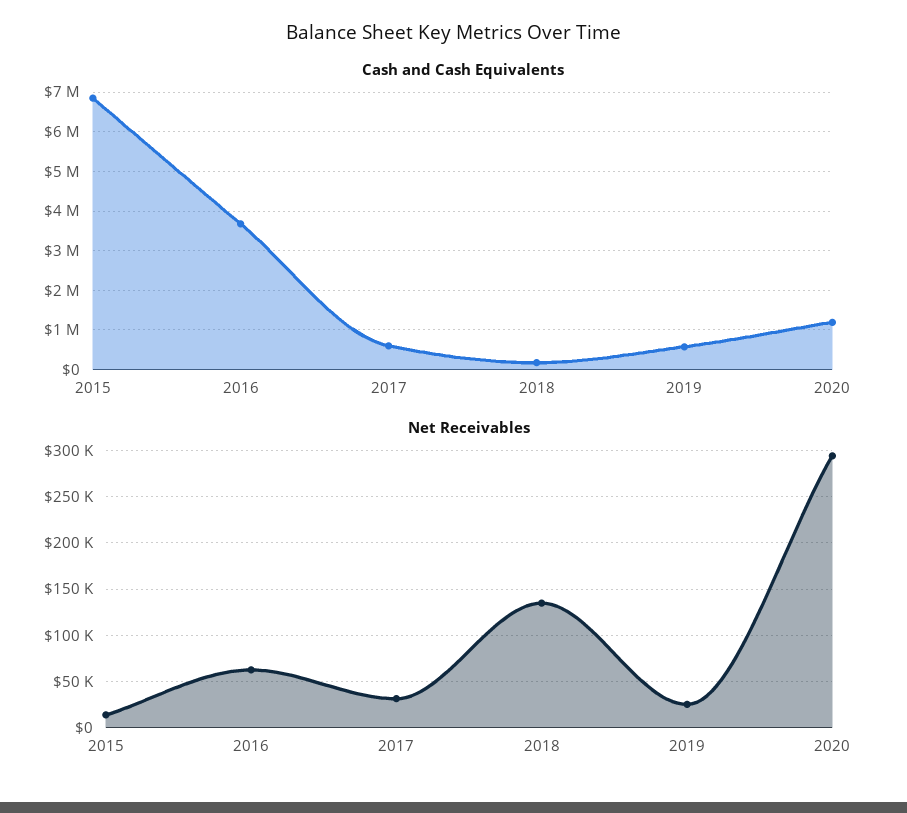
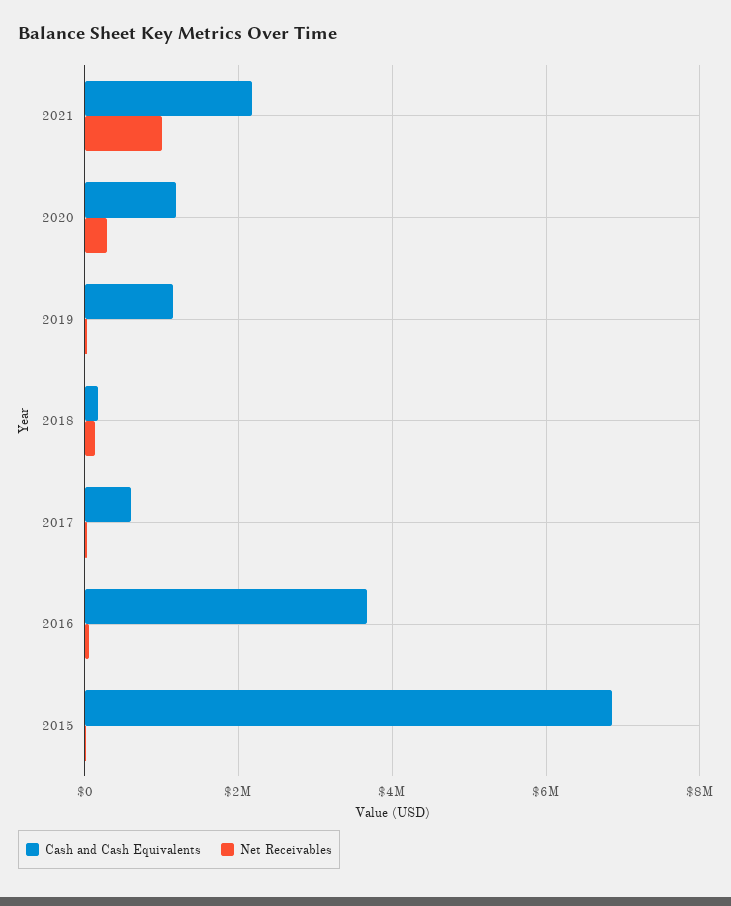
Cash and Cash Equivalents, 2019: 600000 -> 1200000
Cash and Cash Equivalents, 2021: none -> 2200000
Net Receivables, 2021: none -> 1000000

